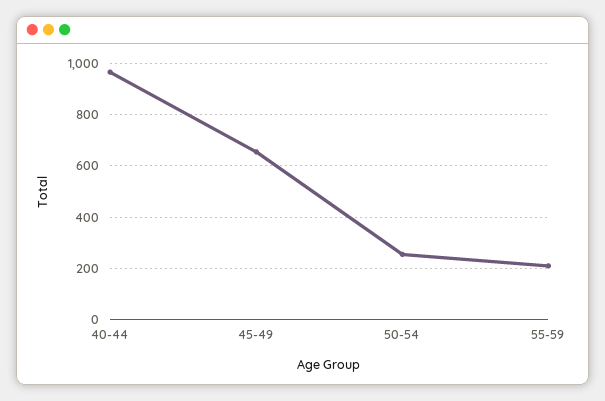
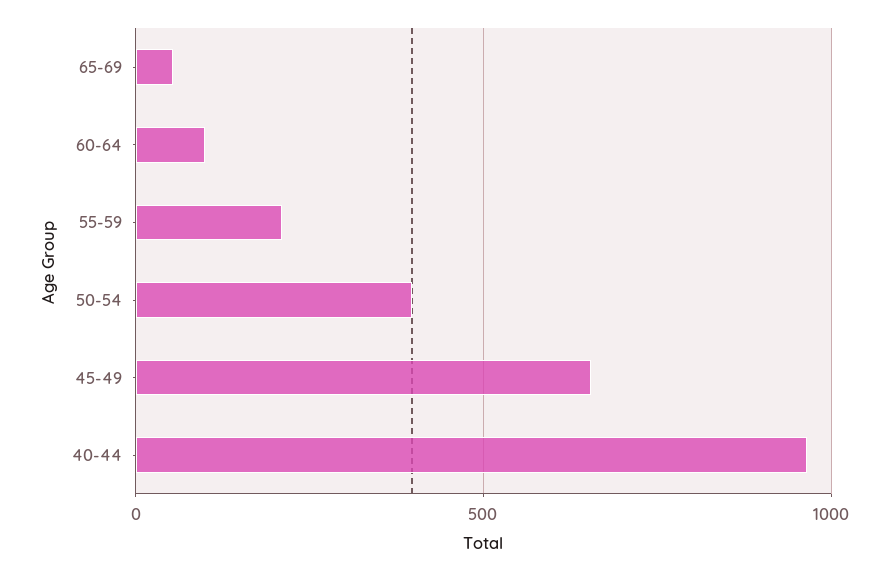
50-54: 250 -> 400
65-69: none -> 50
60-64: none -> 100

